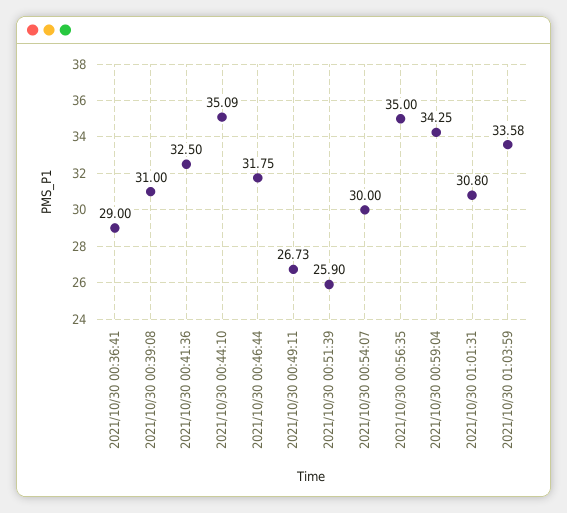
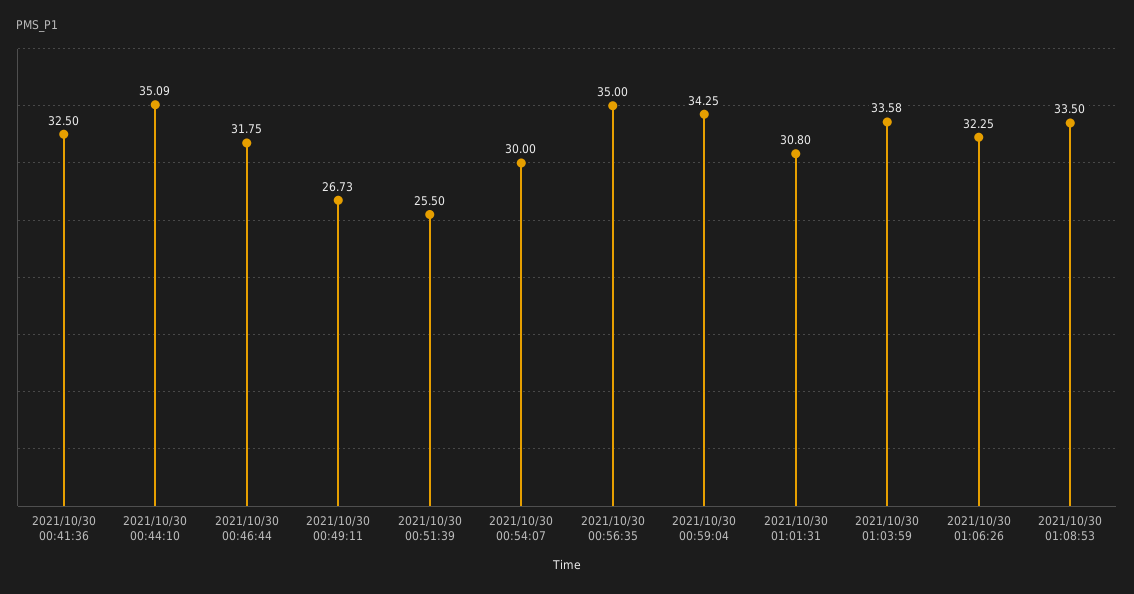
2021/10/30 00:36:41: 29 -> none
2021/10/30 00:39:08: 31 -> none
2021/10/30 00:51:39: 25.9 -> 25.5
2021/10/30 01:06:26: none -> 32.25
2021/10/30 01:08:53: none -> 33.5

